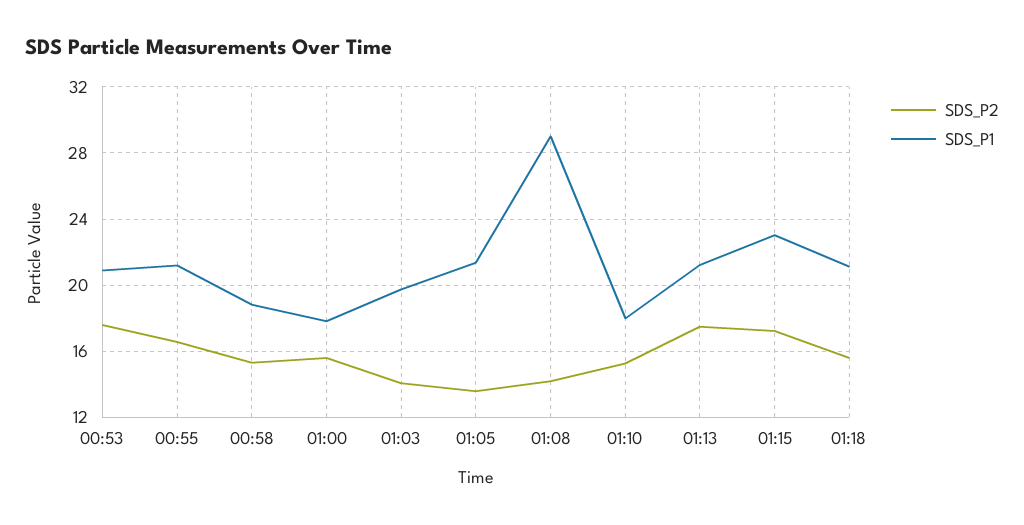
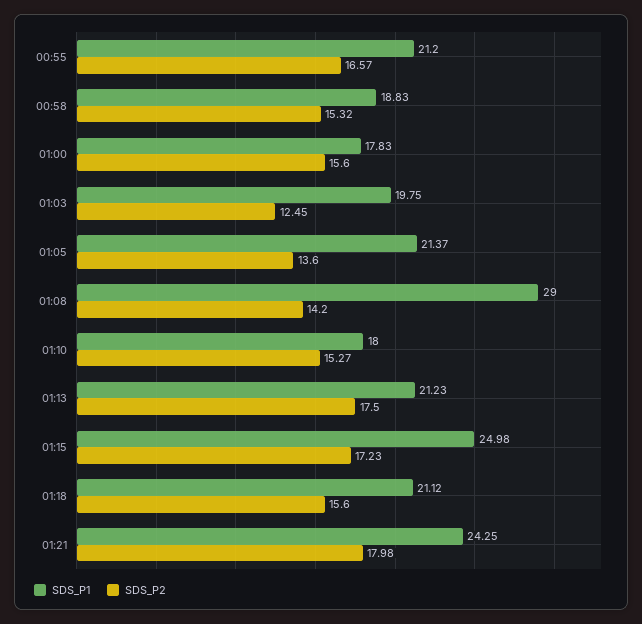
SDS_P2, 00:53: 17.5 -> none
SDS_P1, 00:53: 21 -> none
SDS_P2, 01:03: 14 -> 12.45
SDS_P1, 01:15: 23 -> 24.98
SDS_P1, 01:21: none -> 24.25
SDS_P2, 01:21: none -> 17.98

